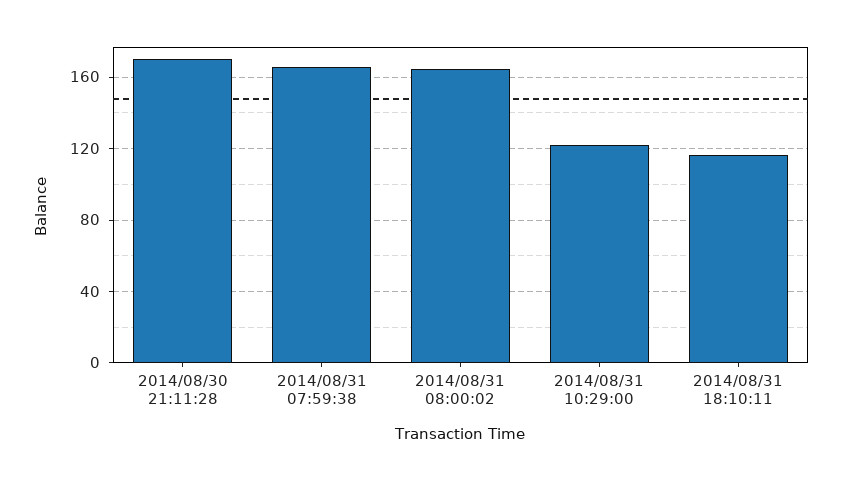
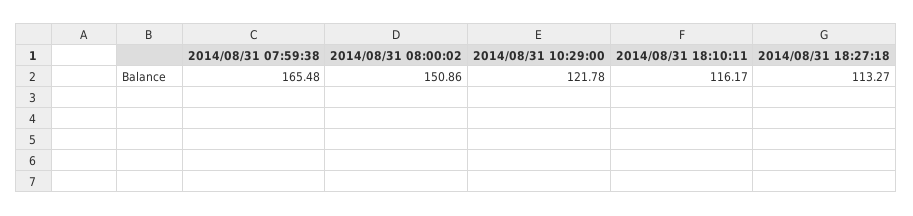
2014/08/30 21:11:28: 170 -> none
2014/08/31 08:00:02: 165 -> 150.86
2014/08/31 18:27:18: none -> 113.27

